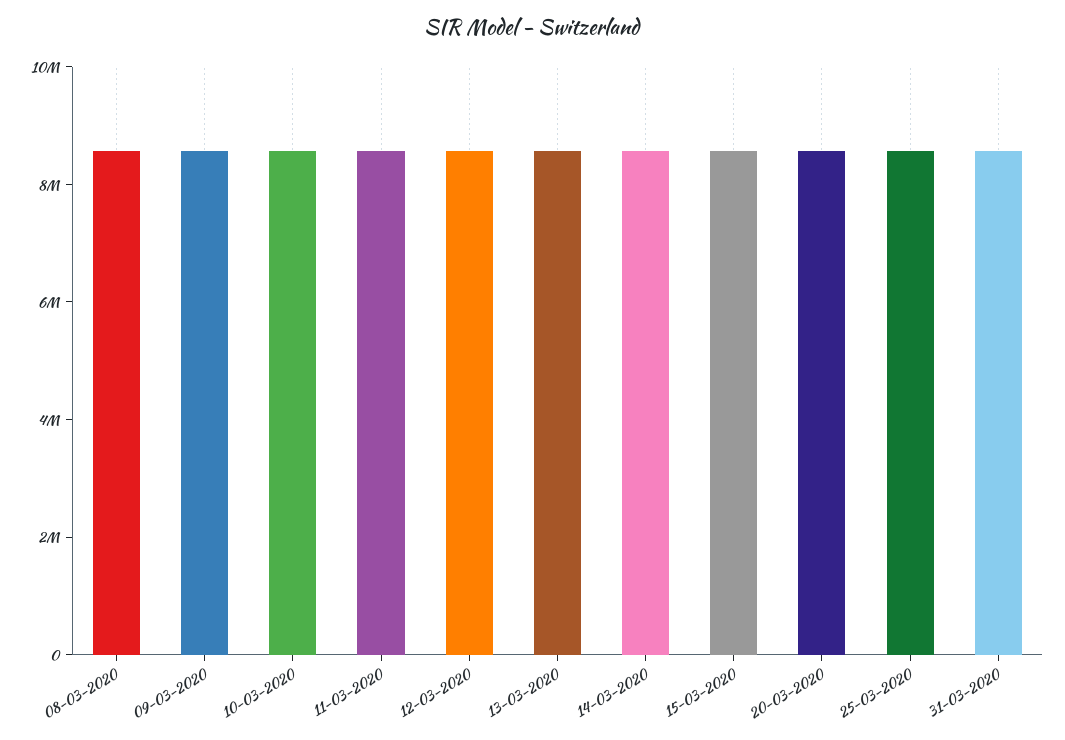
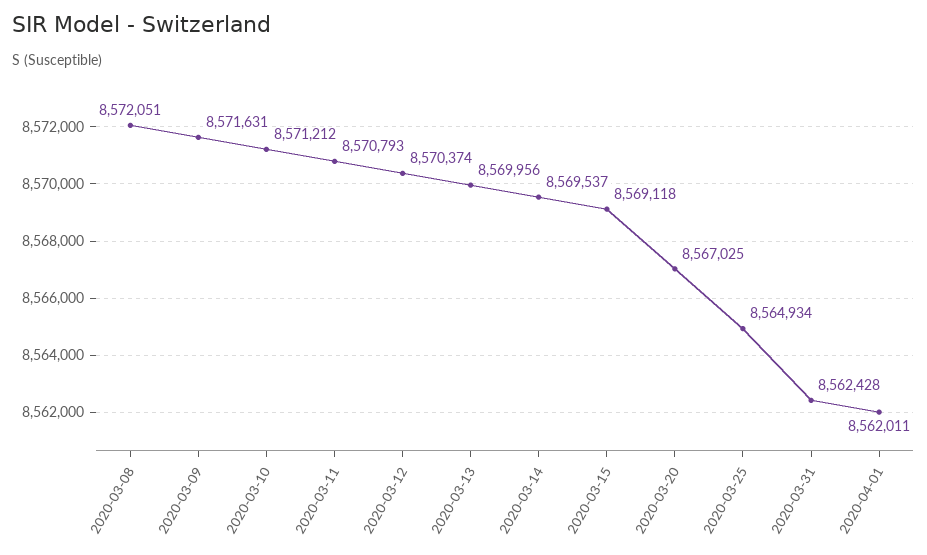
2020-04-01: none -> 8562011

